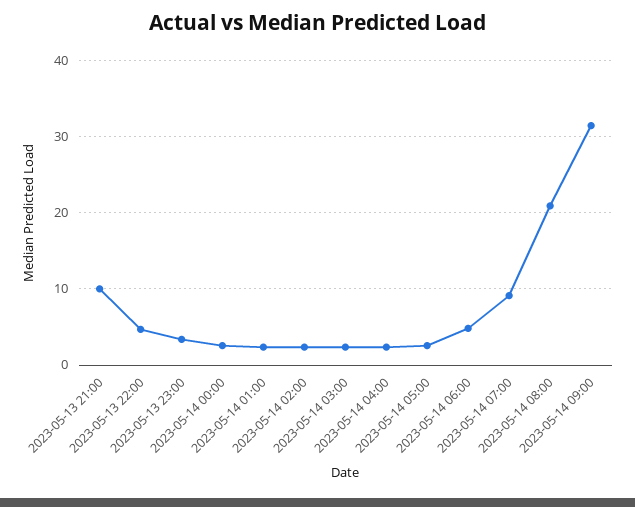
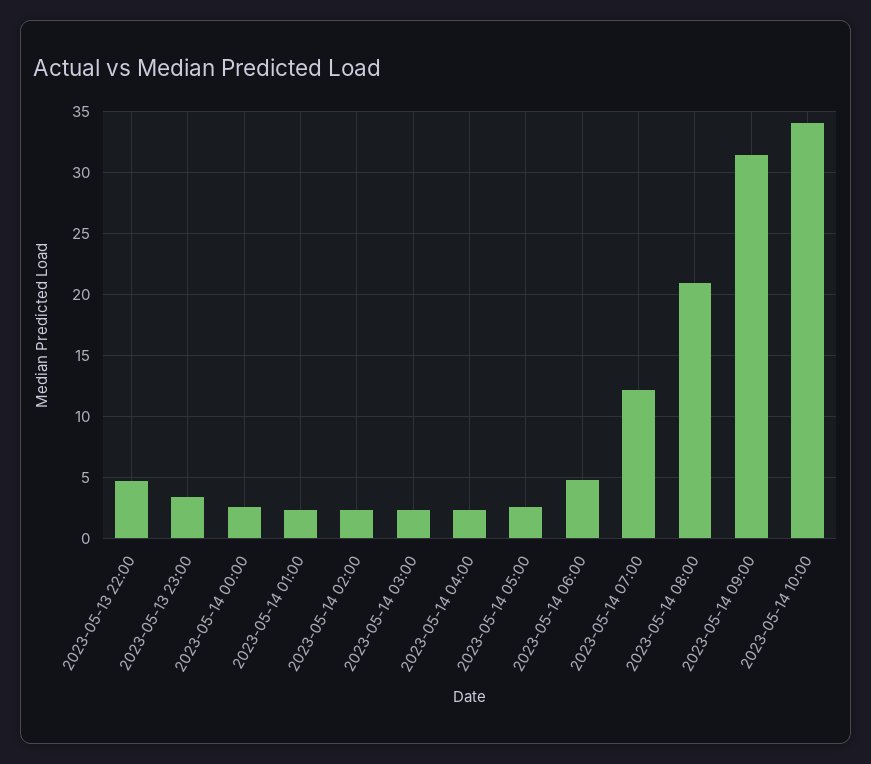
2023-05-13 21:00: 10 -> none
2023-05-14 07:00: 9 -> 12
2023-05-14 10:00: none -> 34

